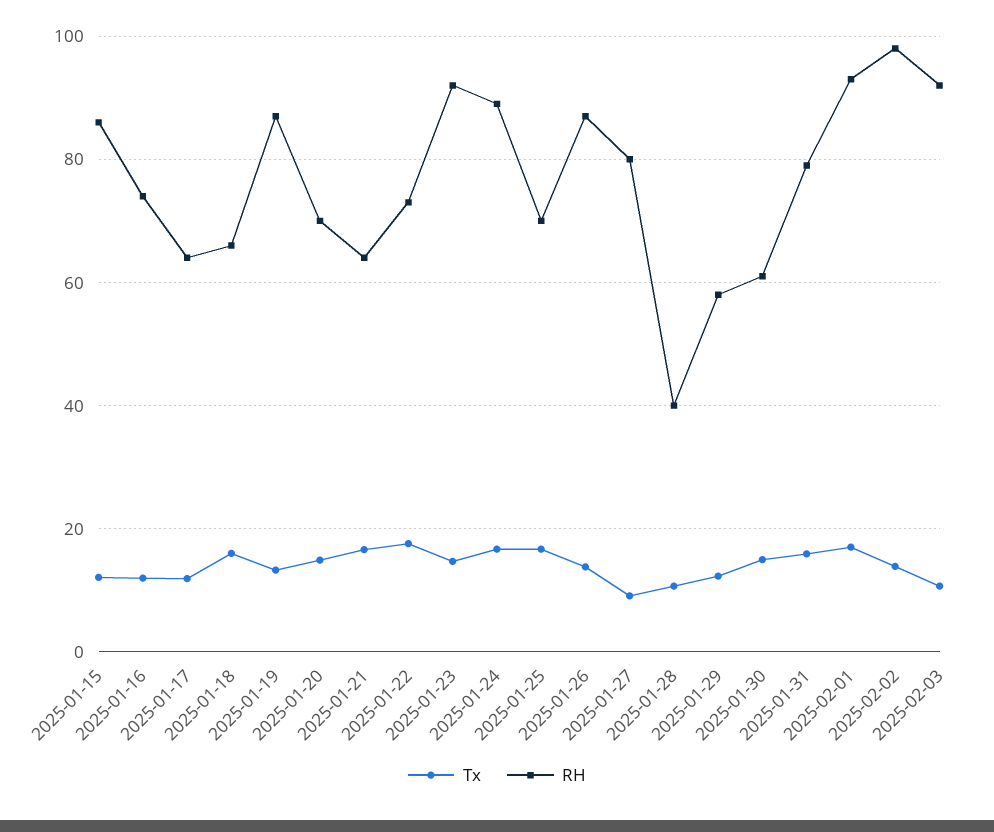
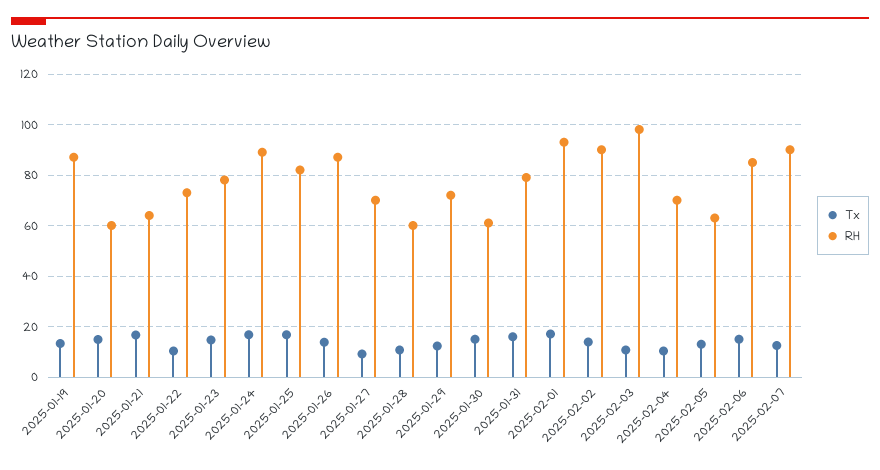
Tx, 2025-01-15: 12 -> none
RH, 2025-01-15: 86 -> none
Tx, 2025-01-16: 12 -> none
RH, 2025-01-16: 74 -> none
Tx, 2025-01-17: 12 -> none
RH, 2025-01-17: 64 -> none
Tx, 2025-01-18: 16 -> none
RH, 2025-01-18: 66 -> none
RH, 2025-01-20: 70 -> 60
Tx, 2025-01-22: 18 -> 10
RH, 2025-01-23: 92 -> 77.5
RH, 2025-01-25: 70 -> 82.5
RH, 2025-01-27: 80 -> 70
RH, 2025-01-28: 40 -> 60
RH, 2025-01-29: 58 -> 72.5
RH, 2025-02-02: 98 -> 90
RH, 2025-02-03: 92 -> 97.5
Tx, 2025-02-04: none -> 10
RH, 2025-02-04: none -> 70
Tx, 2025-02-05: none -> 12.5
RH, 2025-02-05: none -> 62.5
Tx, 2025-02-06: none -> 15
RH, 2025-02-06: none -> 85
Tx, 2025-02-07: none -> 12.5
RH, 2025-02-07: none -> 90

